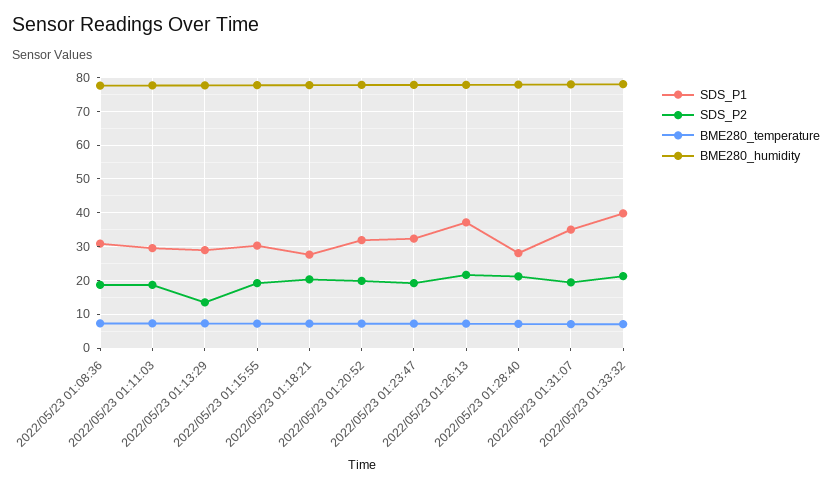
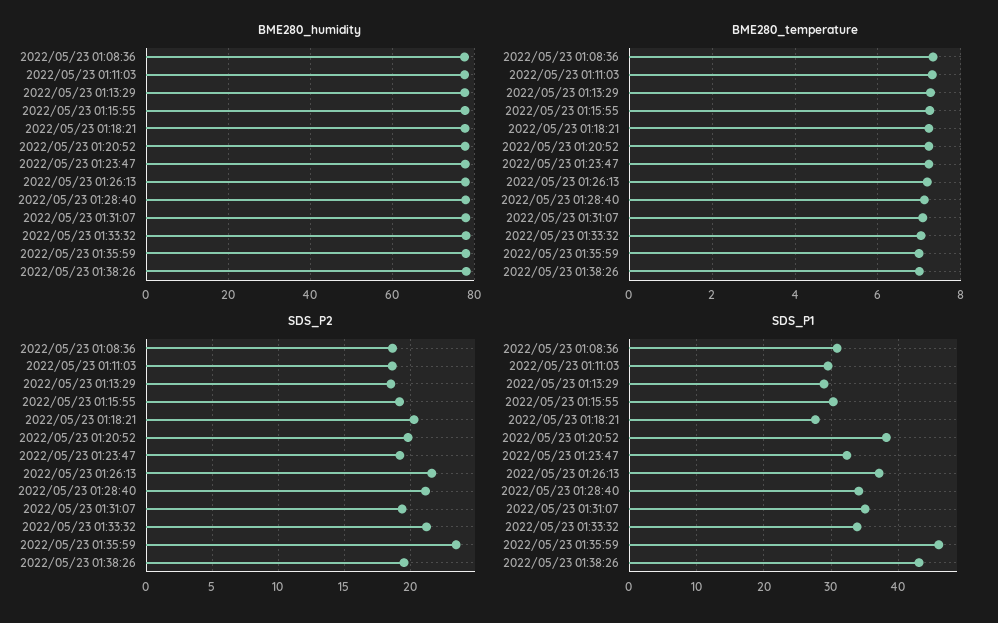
SDS_P2, 2022/05/23 01:13:29: 14 -> 18.5
SDS_P1, 2022/05/23 01:20:52: 32 -> 38
SDS_P1, 2022/05/23 01:28:40: 28 -> 34
SDS_P1, 2022/05/23 01:33:32: 40 -> 34
BME280_humidity, 2022/05/23 01:35:59: none -> 78
BME280_humidity, 2022/05/23 01:38:26: none -> 78
BME280_temperature, 2022/05/23 01:35:59: none -> 7
BME280_temperature, 2022/05/23 01:38:26: none -> 7
SDS_P2, 2022/05/23 01:35:59: none -> 23.5
SDS_P2, 2022/05/23 01:38:26: none -> 19.5
SDS_P1, 2022/05/23 01:35:59: none -> 46
SDS_P1, 2022/05/23 01:38:26: none -> 43

